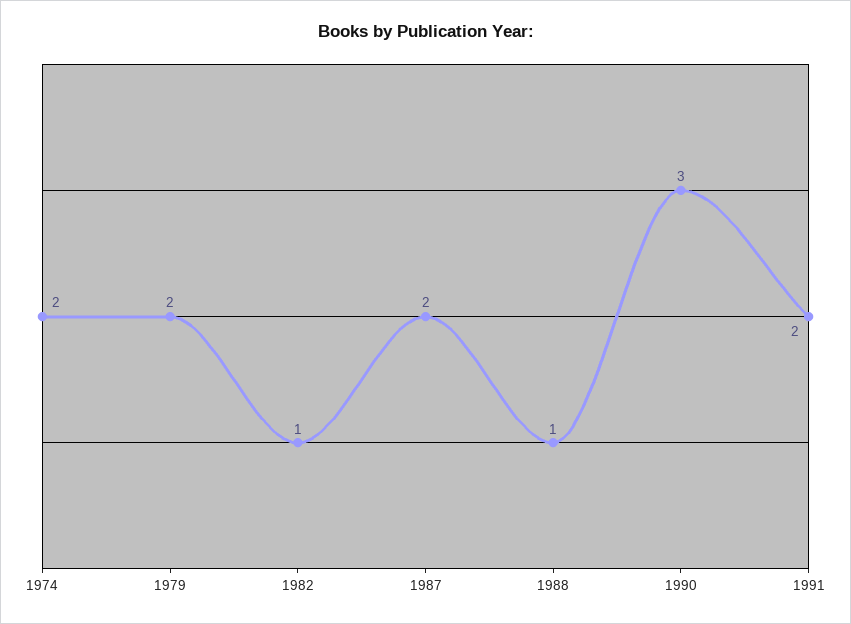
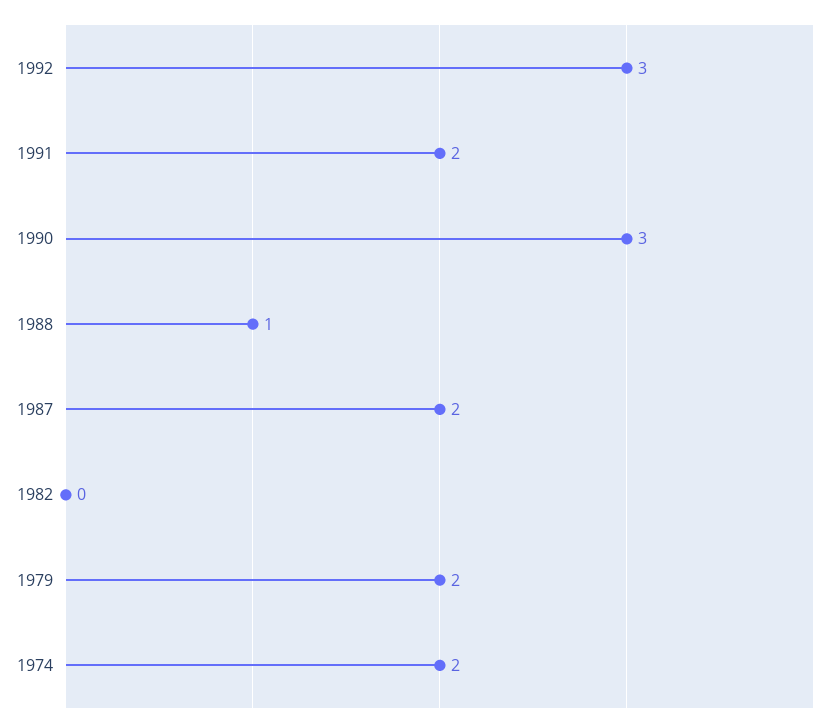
1982: 1 -> 0
1992: none -> 3

